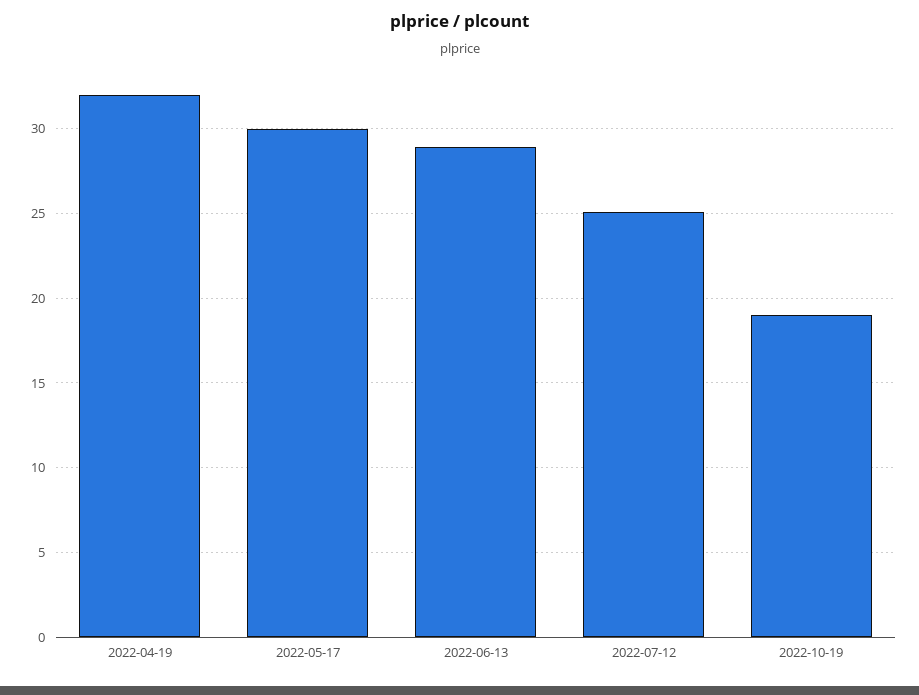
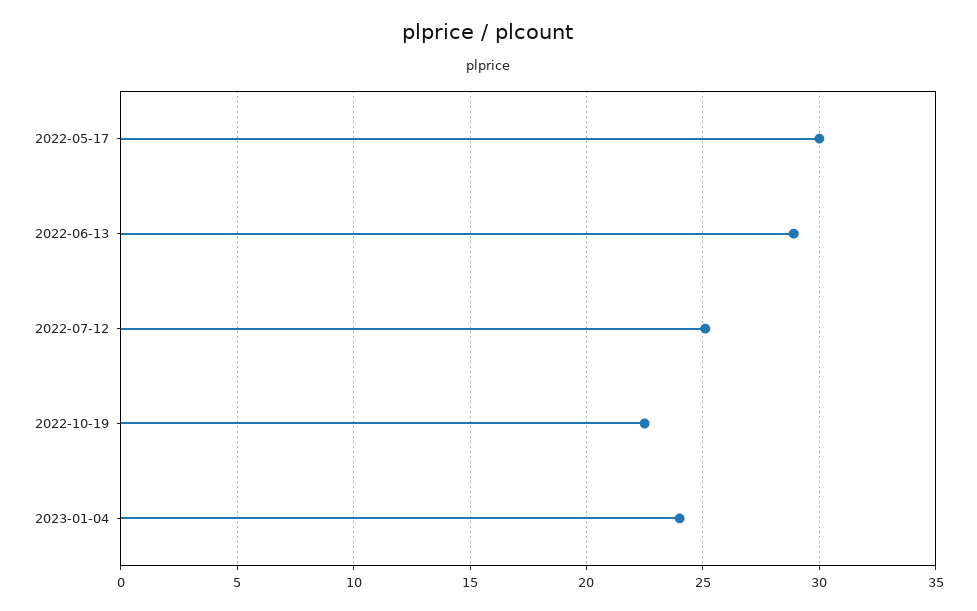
2022-04-19: 32 -> none
2022-10-19: 19 -> 22.5
2023-01-04: none -> 24

